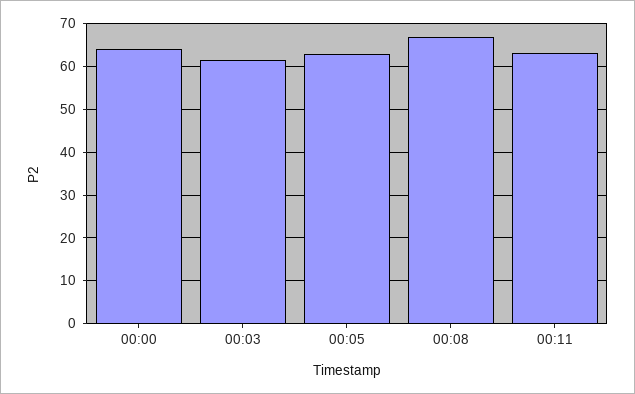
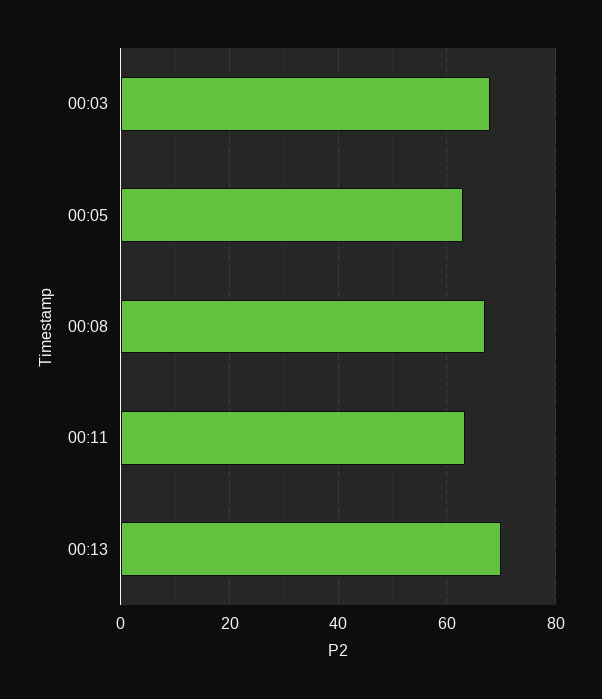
00:00: 64 -> none
00:03: 62 -> 68
00:13: none -> 70

